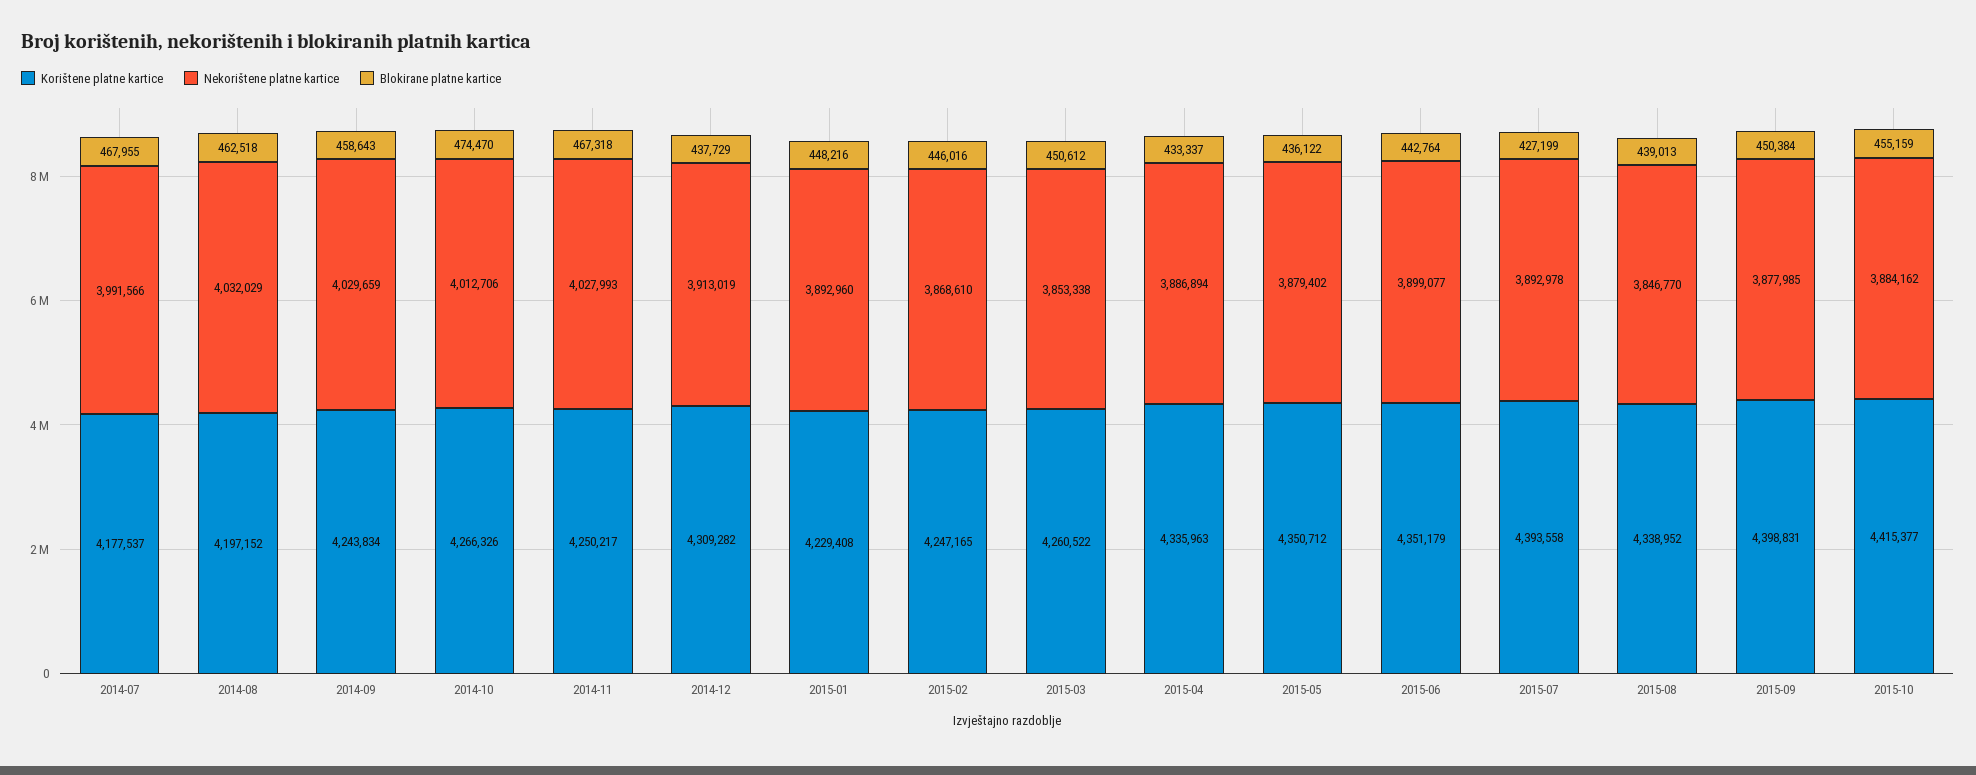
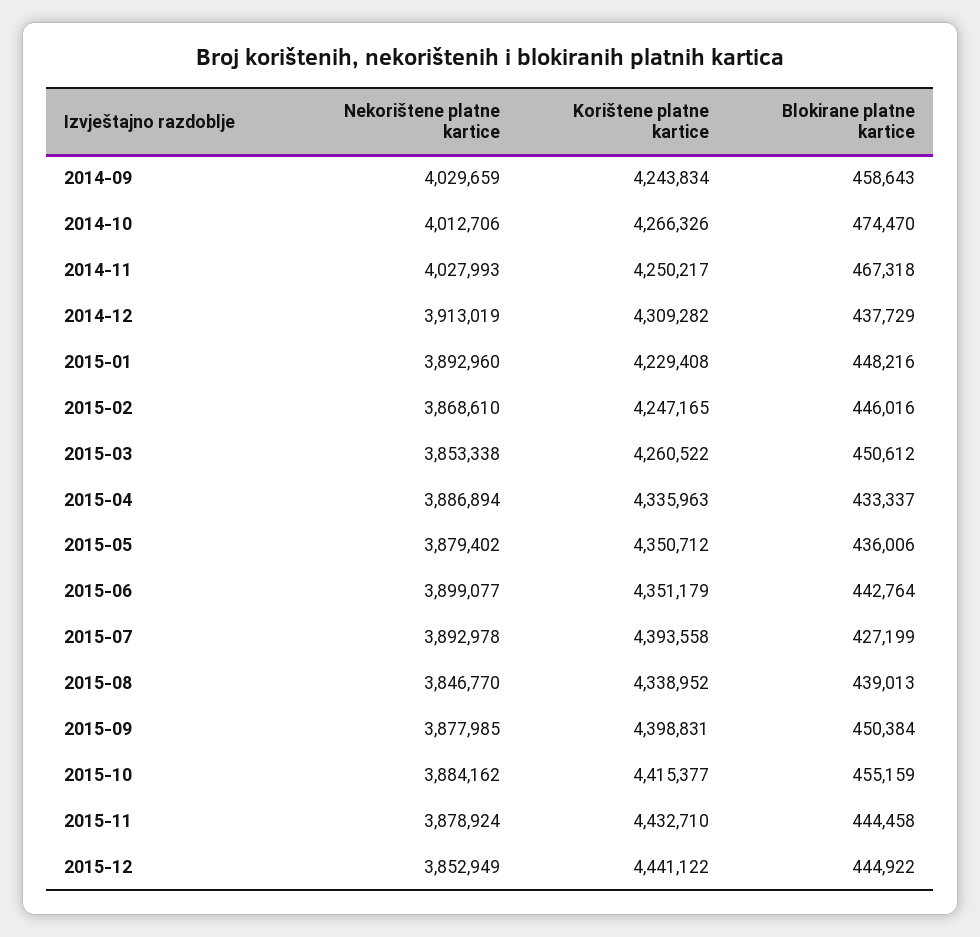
Korištene platne kartice, 2014-07: 4177537 -> none
Nekorištene platne kartice, 2014-07: 3991566 -> none
Blokirane platne kartice, 2014-07: 467955 -> none
Korištene platne kartice, 2014-08: 4197152 -> none
Nekorištene platne kartice, 2014-08: 4032029 -> none
Blokirane platne kartice, 2014-08: 462518 -> none
Blokirane platne kartice, 2015-05: 436122 -> 436006
Nekorištene platne kartice, 2015-11: none -> 3878924
Korištene platne kartice, 2015-11: none -> 4432710
Blokirane platne kartice, 2015-11: none -> 444458
Nekorištene platne kartice, 2015-12: none -> 3852949
Korištene platne kartice, 2015-12: none -> 4441122
Blokirane platne kartice, 2015-12: none -> 444922

